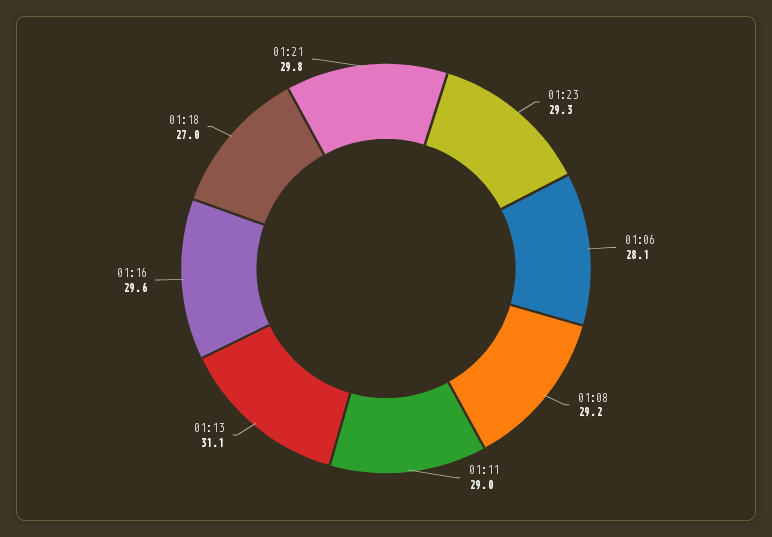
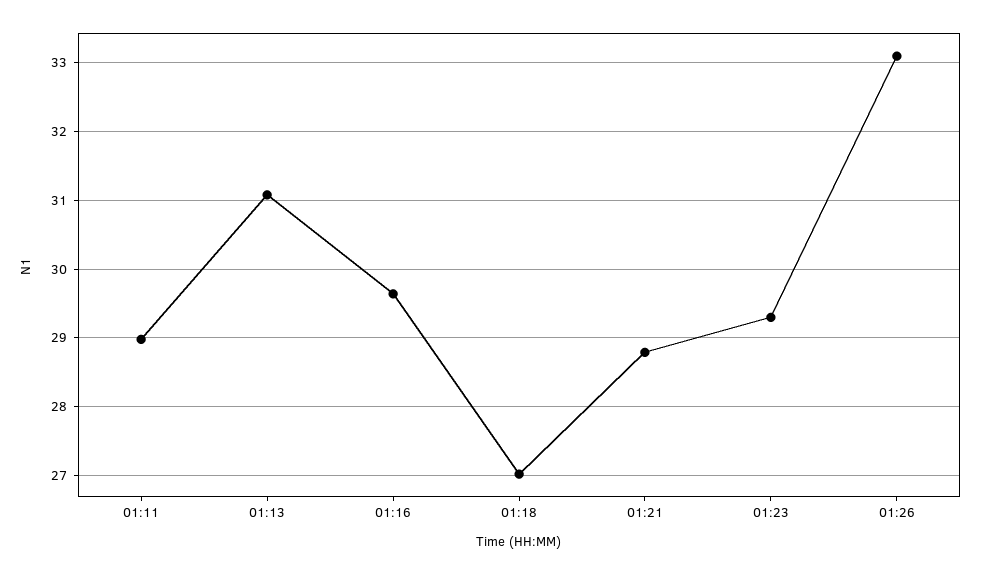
01:06: 28.1 -> none
01:08: 29.2 -> none
01:21: 29.8 -> 28.8
01:26: none -> 33.1

